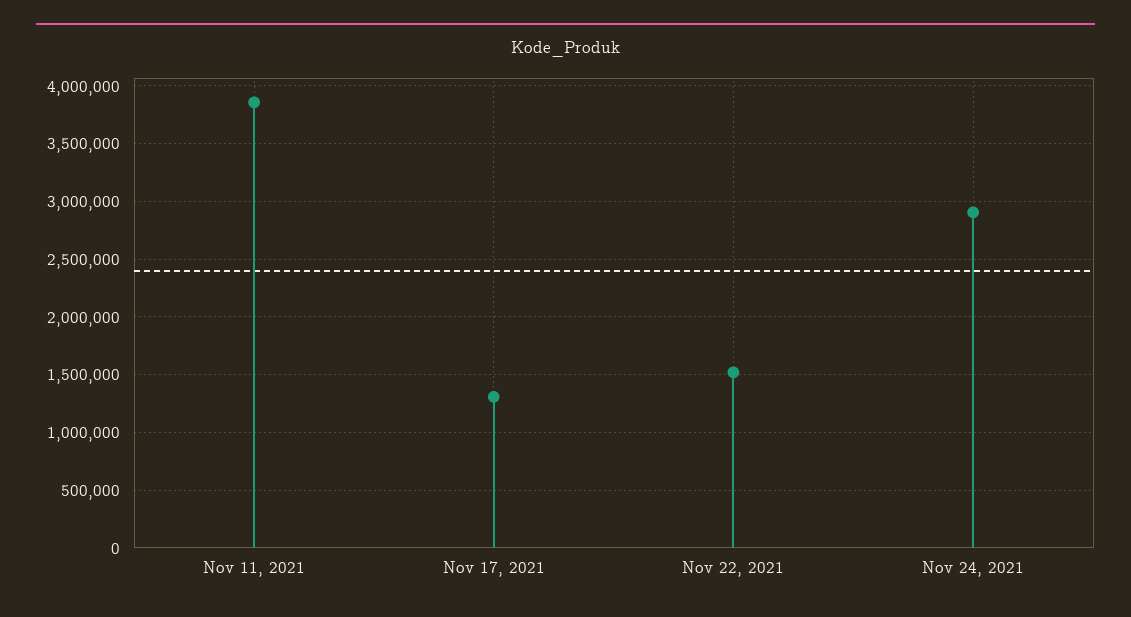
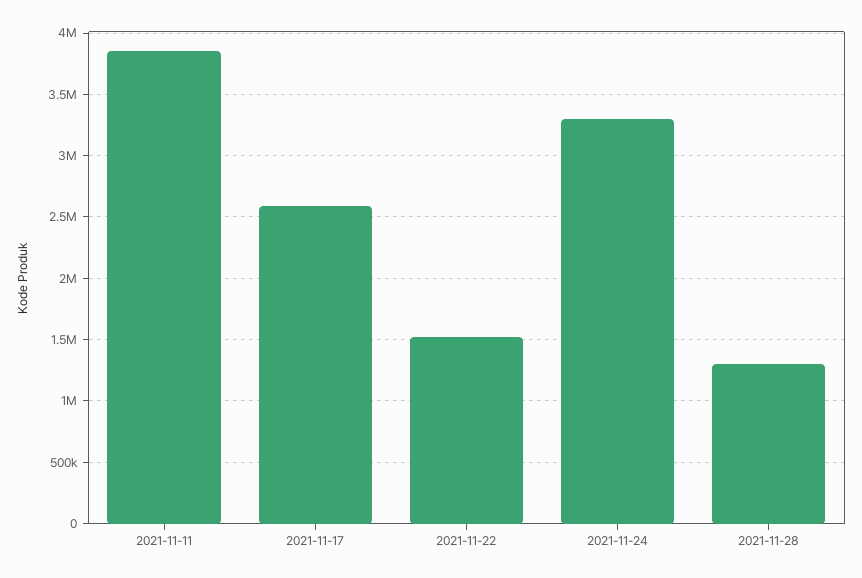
Nov 17, 2021: 1300000 -> 2600000
Nov 24, 2021: 2900000 -> 3300000
2021-11-28: none -> 1300000

